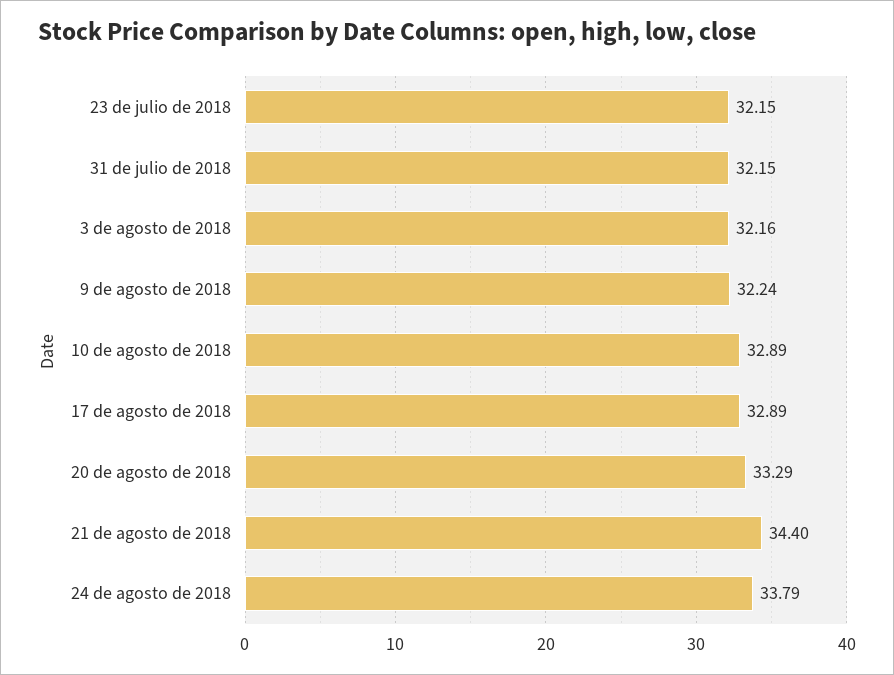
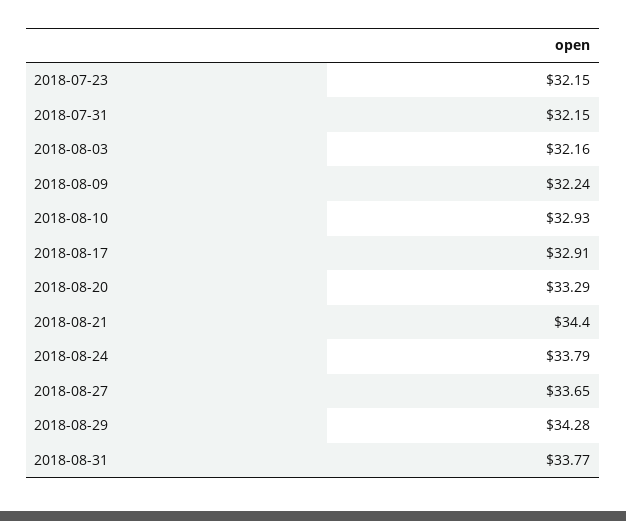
10 de agosto de 2018: 32.89 -> 32.93
17 de agosto de 2018: 32.89 -> 32.91
2018-08-27: none -> 33.65
2018-08-29: none -> 34.28
2018-08-31: none -> 33.77

